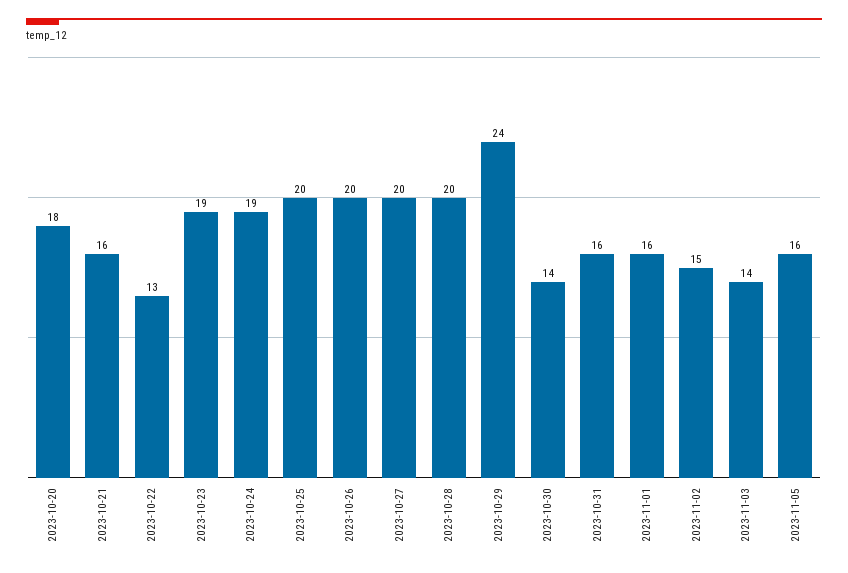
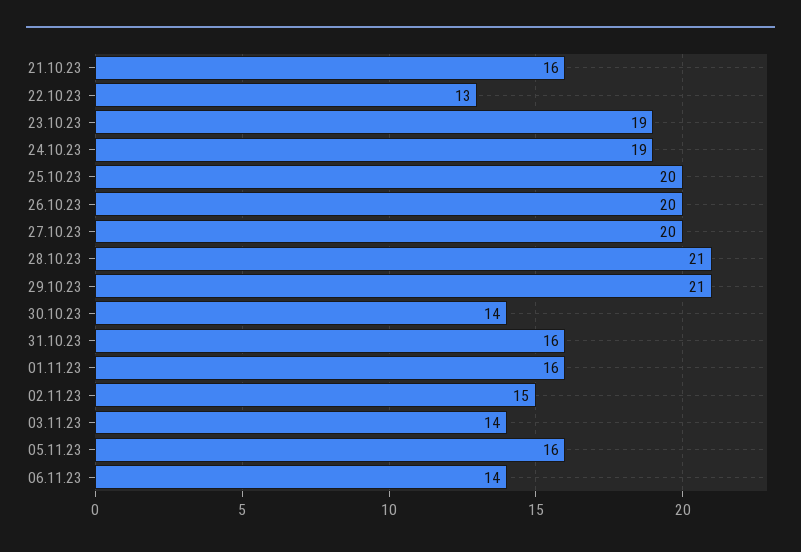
2023-10-20: 18 -> none
2023-10-28: 20 -> 21
2023-10-29: 24 -> 21
06.11.23: none -> 14

